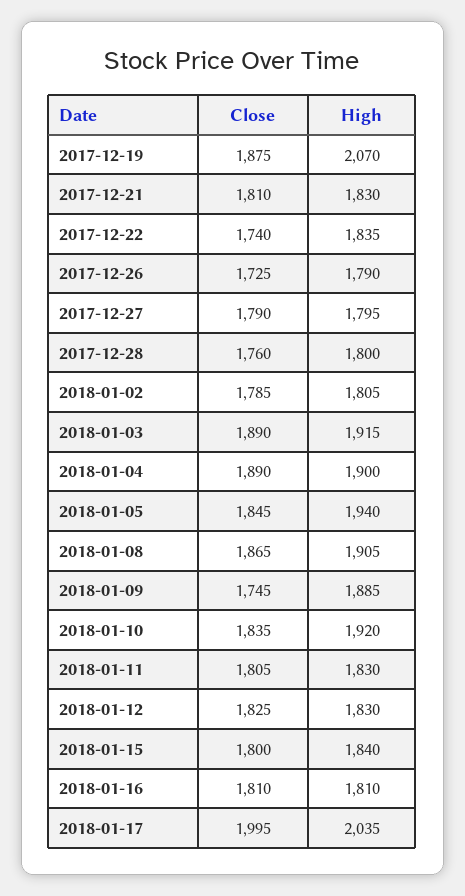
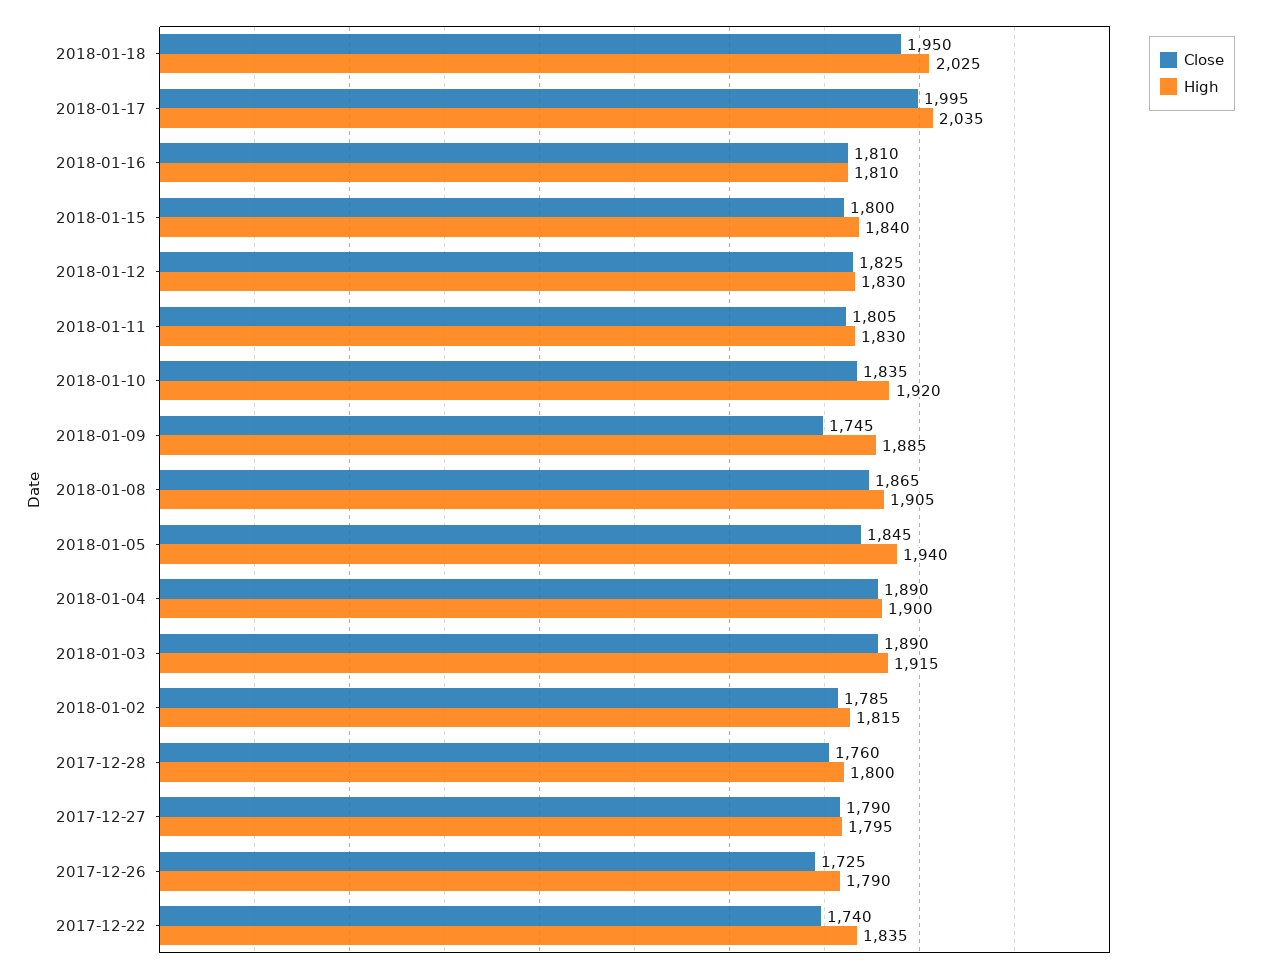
Close, 2017-12-19: 1875 -> none
High, 2017-12-19: 2070 -> none
Close, 2017-12-21: 1810 -> none
High, 2017-12-21: 1830 -> none
High, 2018-01-02: 1805 -> 1815
Close, 2018-01-18: none -> 1950
High, 2018-01-18: none -> 2025

